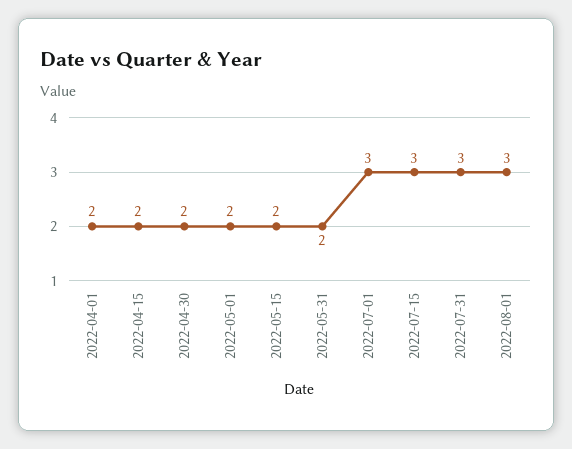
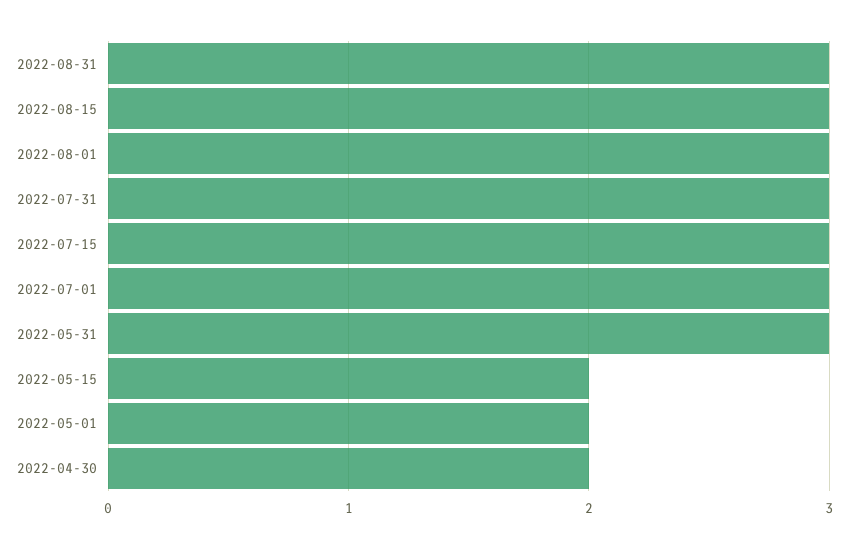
2022-04-01: 2 -> none
2022-04-15: 2 -> none
2022-05-31: 2 -> 3
2022-08-31: none -> 3
2022-08-15: none -> 3

